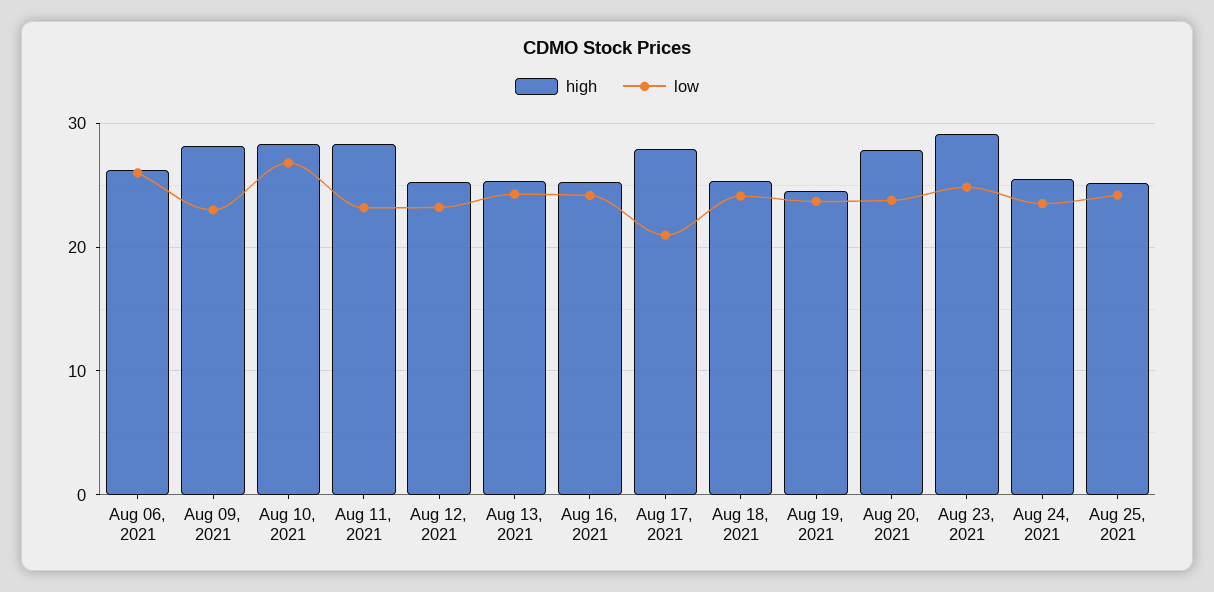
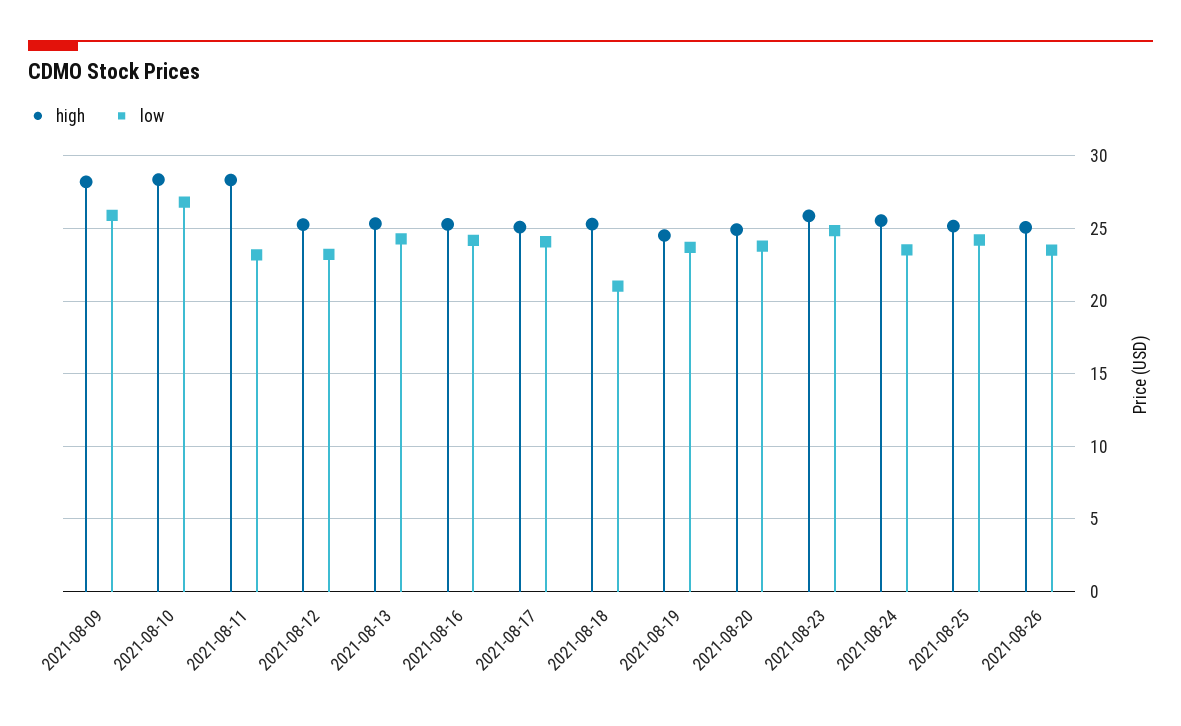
high, Aug 06, 2021: 26 -> none
low, Aug 06, 2021: 26 -> none
low, Aug 09, 2021: 23 -> 26
high, Aug 17, 2021: 28 -> 25
low, Aug 17, 2021: 21 -> 24
low, Aug 18, 2021: 24 -> 21
high, Aug 20, 2021: 28 -> 25
high, Aug 23, 2021: 29 -> 26
high, 2021-08-26: none -> 25
low, 2021-08-26: none -> 23.5

